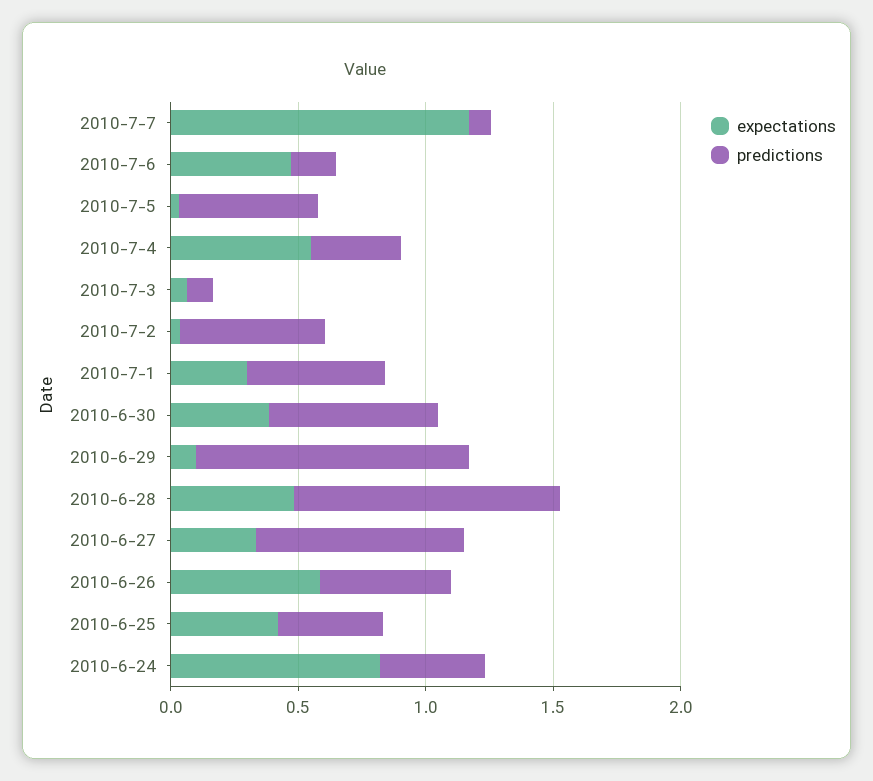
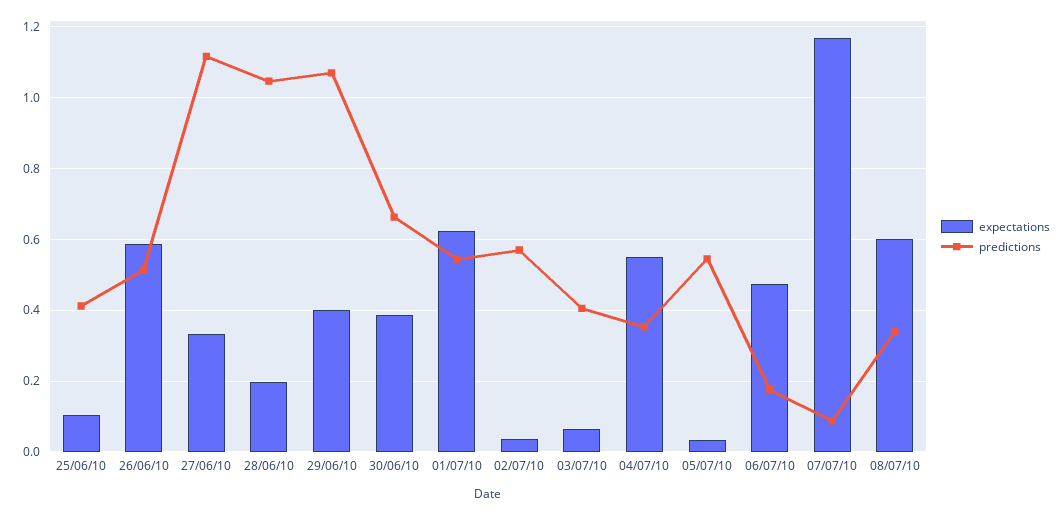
predictions, 2010-7-3: 0.1 -> 0.4
expectations, 2010-7-1: 0.3 -> 0.62
expectations, 2010-6-29: 0.1 -> 0.4
expectations, 2010-6-28: 0.5 -> 0.2
predictions, 2010-6-27: 0.8 -> 1.12
expectations, 2010-6-25: 0.4 -> 0.1
expectations, 2010-6-24: 0.8 -> none
predictions, 2010-6-24: 0.4 -> none
expectations, 08/07/10: none -> 0.6
predictions, 08/07/10: none -> 0.34

